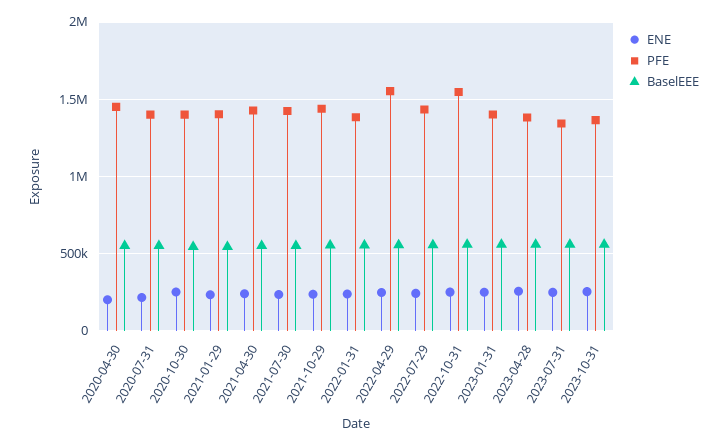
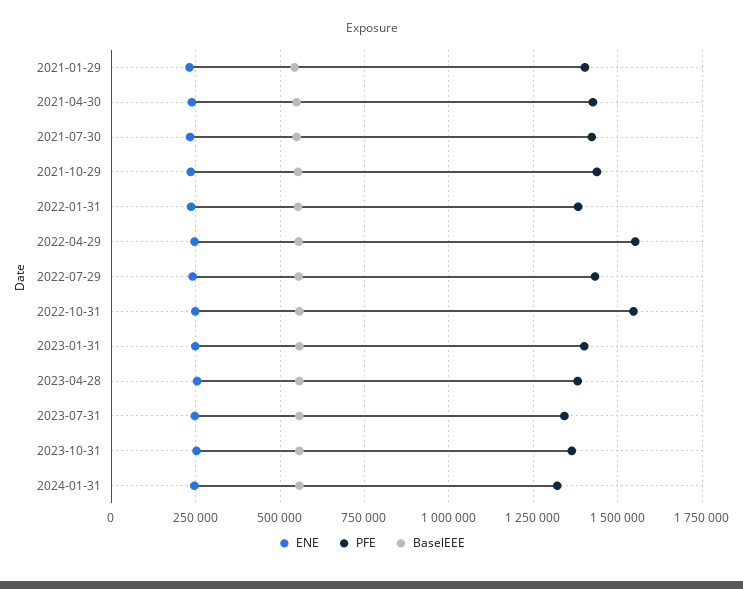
ENE, 2020-04-30: 200000 -> none
PFE, 2020-04-30: 1450000 -> none
BaselEEE, 2020-04-30: 550000 -> none
ENE, 2020-07-31: 200000 -> none
PFE, 2020-07-31: 1400000 -> none
BaselEEE, 2020-07-31: 550000 -> none
ENE, 2020-10-30: 250000 -> none
PFE, 2020-10-30: 1400000 -> none
BaselEEE, 2020-10-30: 550000 -> none
ENE, 2024-01-31: none -> 250000
PFE, 2024-01-31: none -> 1325000
BaselEEE, 2024-01-31: none -> 550000

